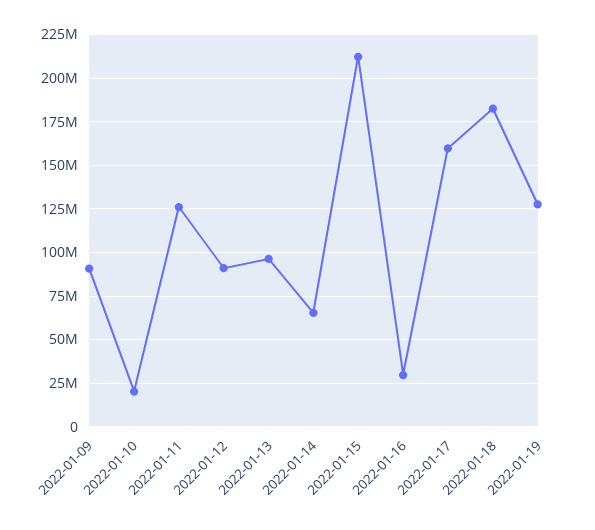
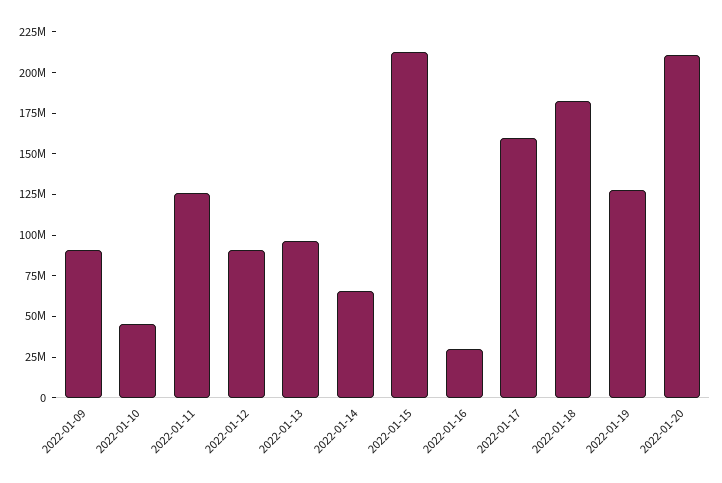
2022-01-10: 20000000 -> 45000000
2022-01-20: none -> 210000000

